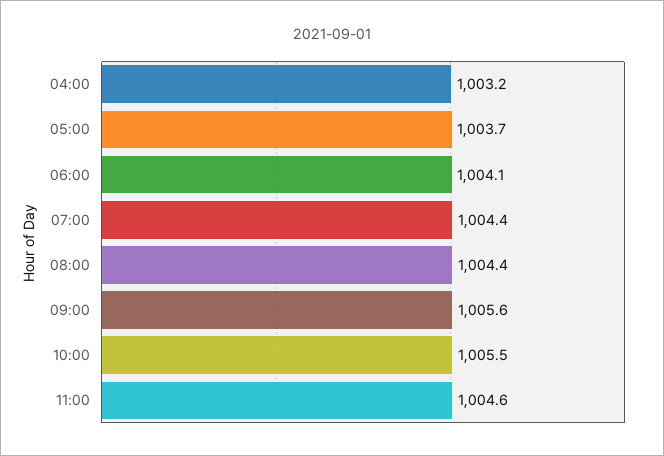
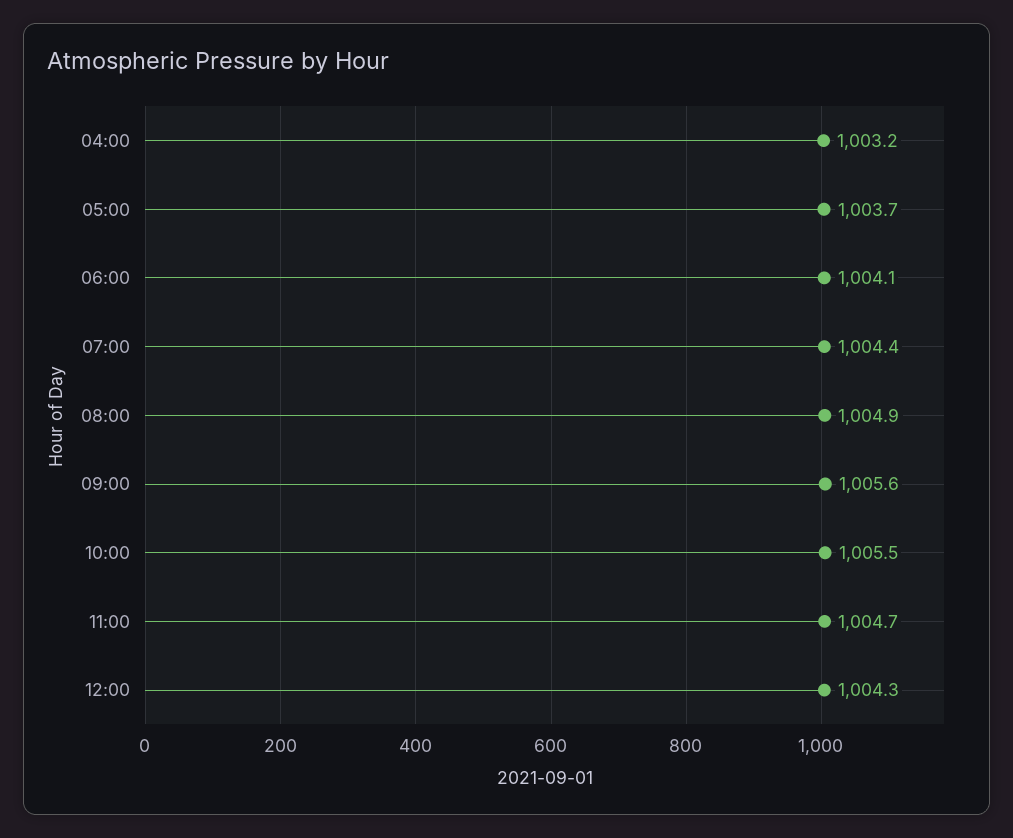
08:00: 1004.4 -> 1004.9
11:00: 1004.6 -> 1004.7
12:00: none -> 1004.3

